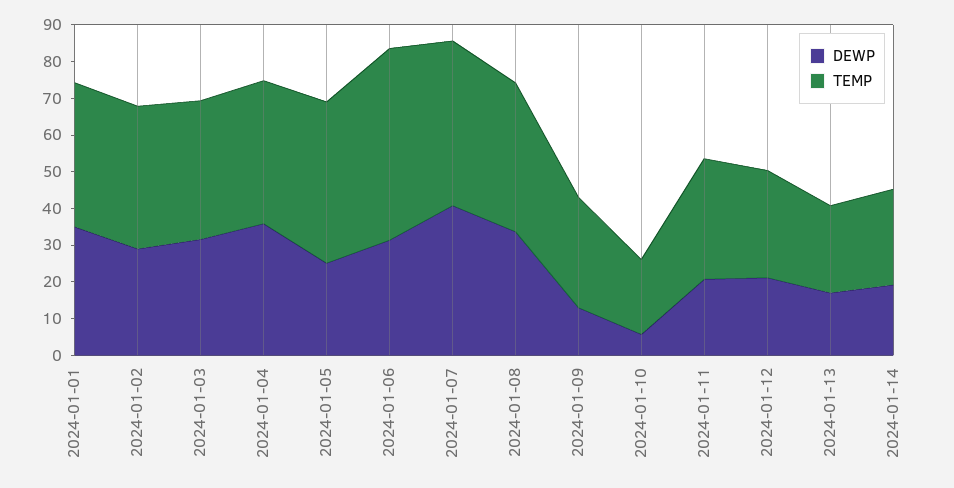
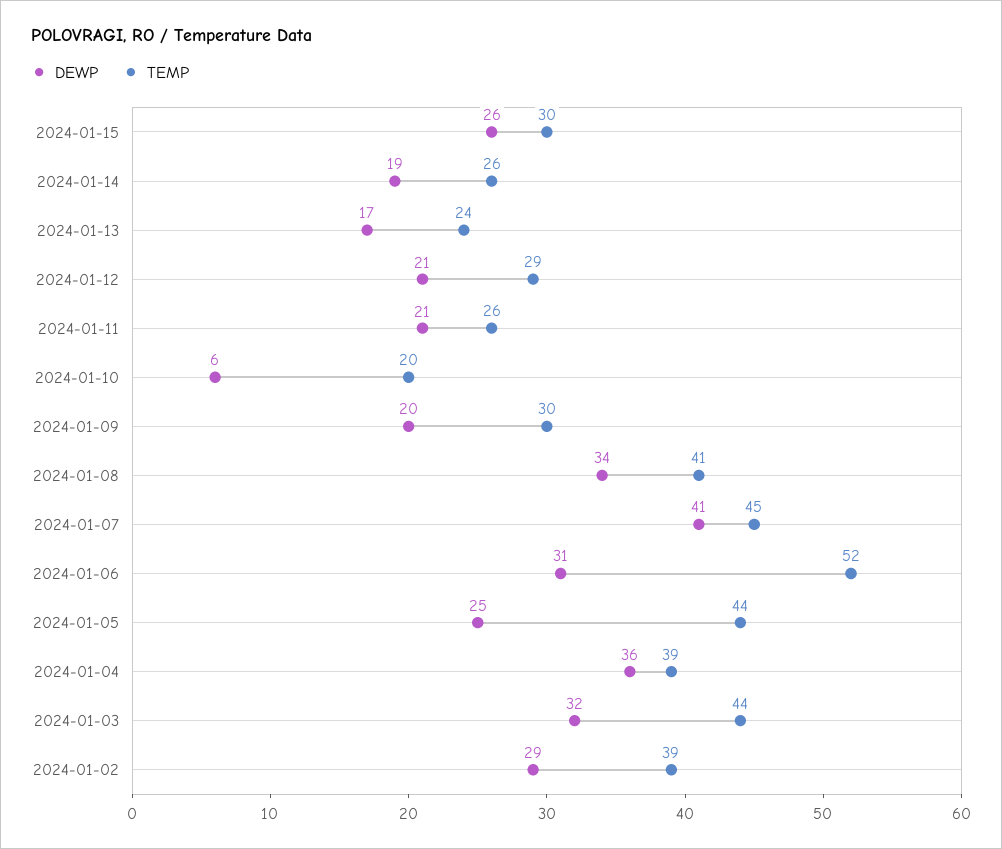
DEWP, 2024-01-01: 35 -> none
TEMP, 2024-01-01: 40 -> none
TEMP, 2024-01-03: 37.5 -> 44
DEWP, 2024-01-09: 12.5 -> 20
TEMP, 2024-01-11: 32.5 -> 26
DEWP, 2024-01-15: none -> 26
TEMP, 2024-01-15: none -> 30

